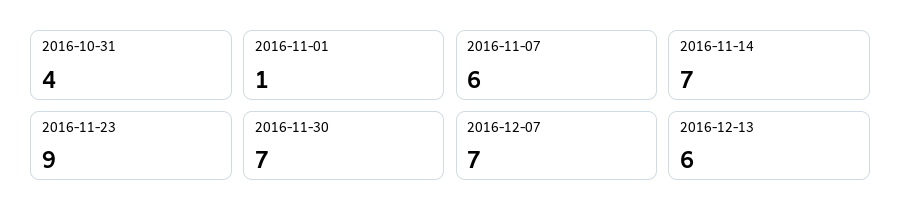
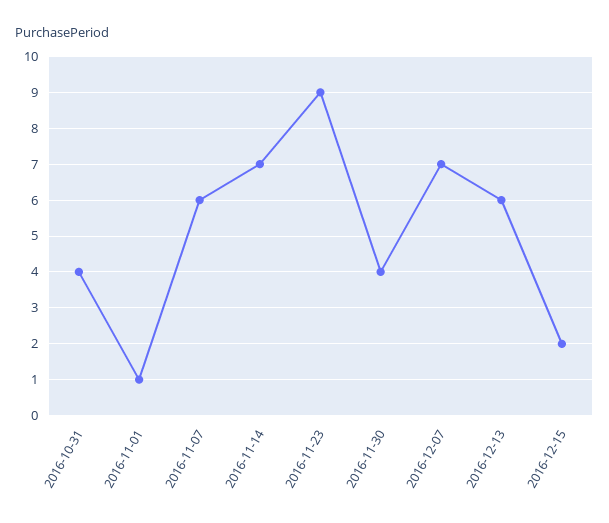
2016-11-30: 7 -> 4
2016-12-15: none -> 2

